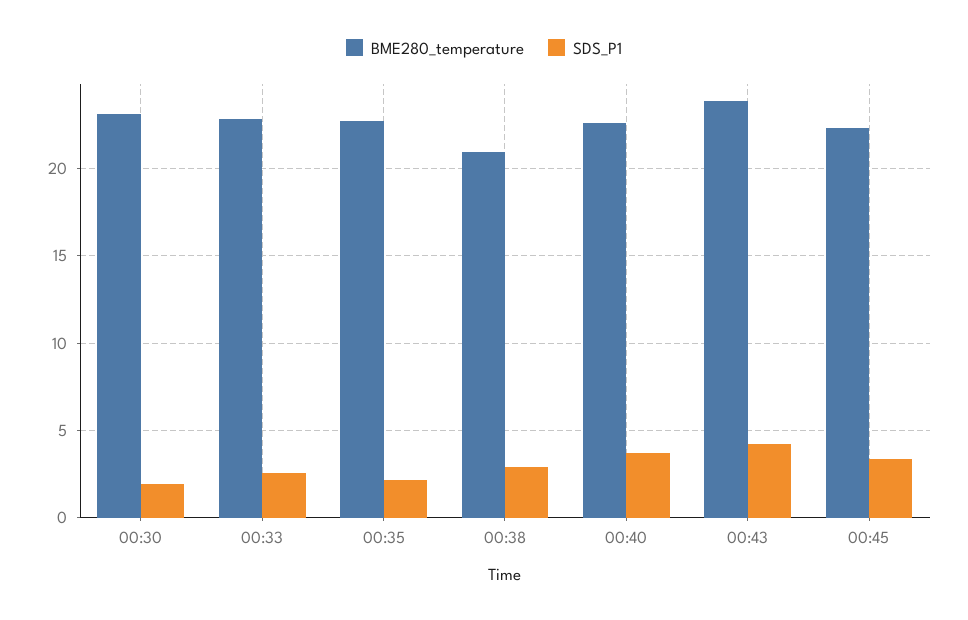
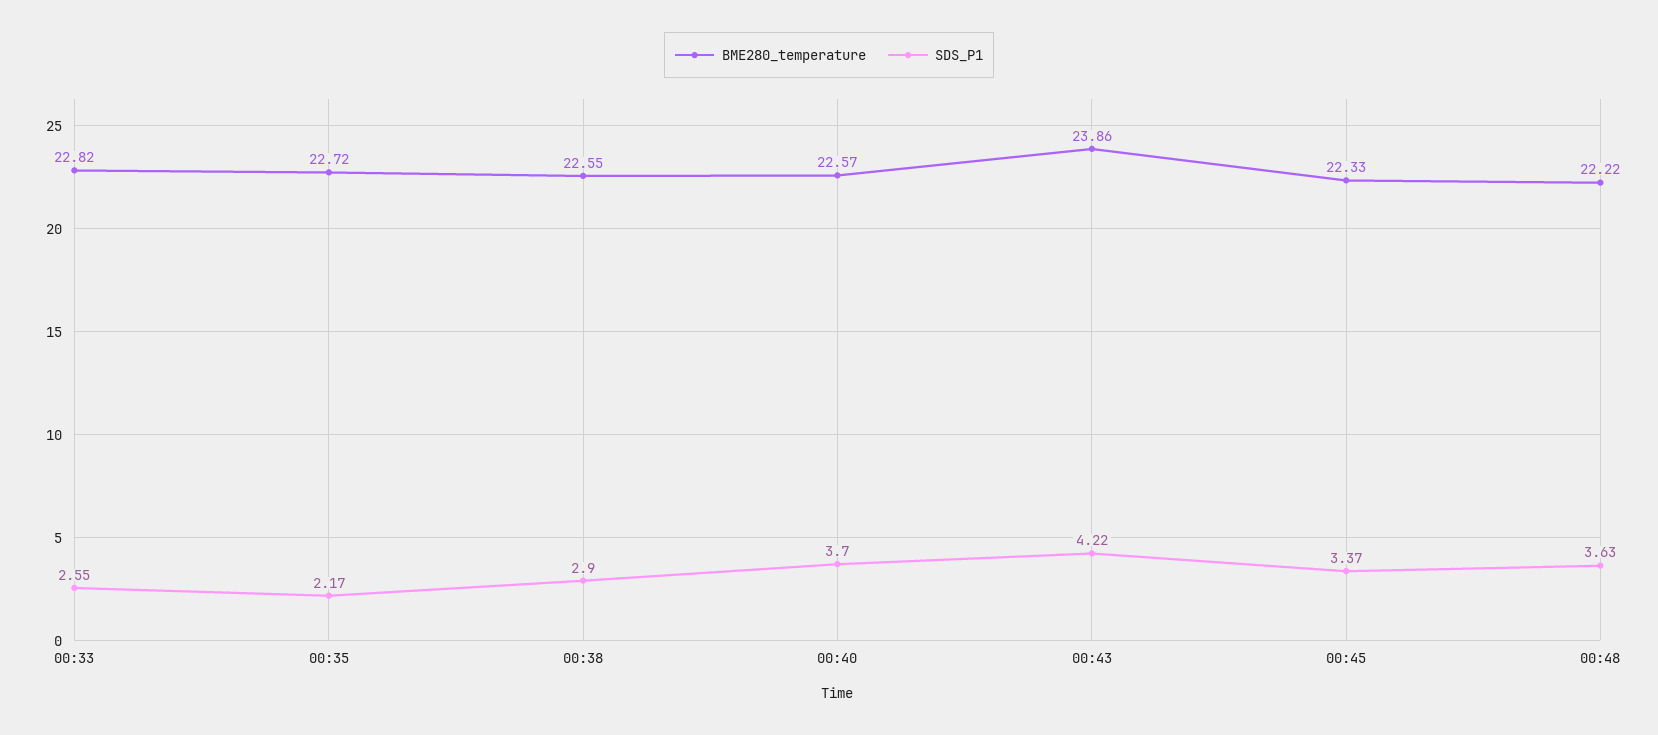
BME280_temperature, 00:30: 23 -> none
SDS_P1, 00:30: 2 -> none
BME280_temperature, 00:38: 21 -> 22.55
BME280_temperature, 00:48: none -> 22.22
SDS_P1, 00:48: none -> 3.63

